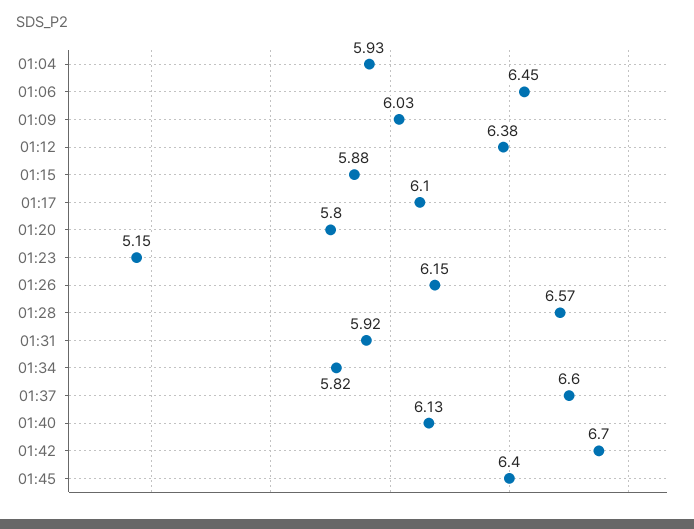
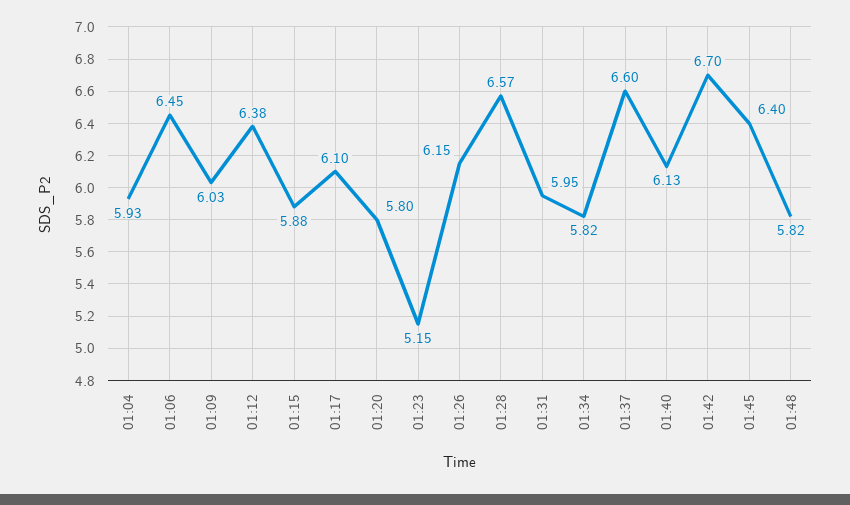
01:31: 5.92 -> 5.95
01:48: none -> 5.82

